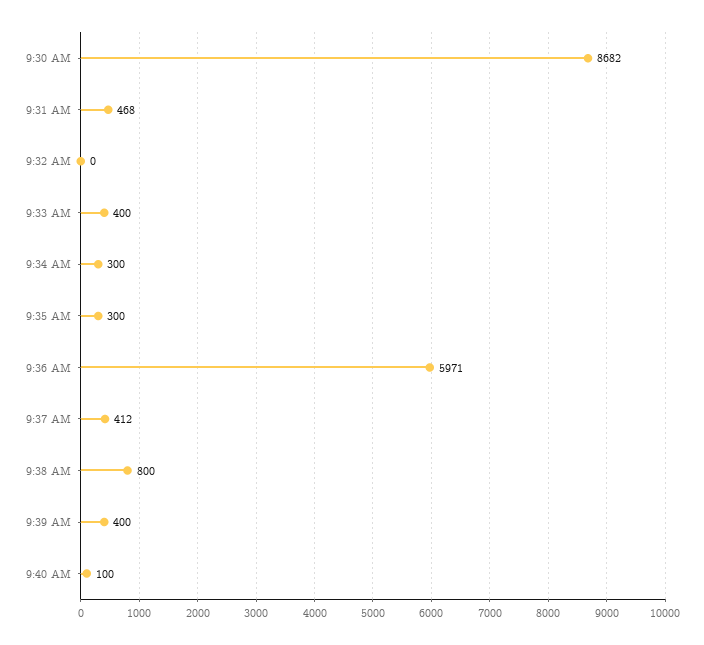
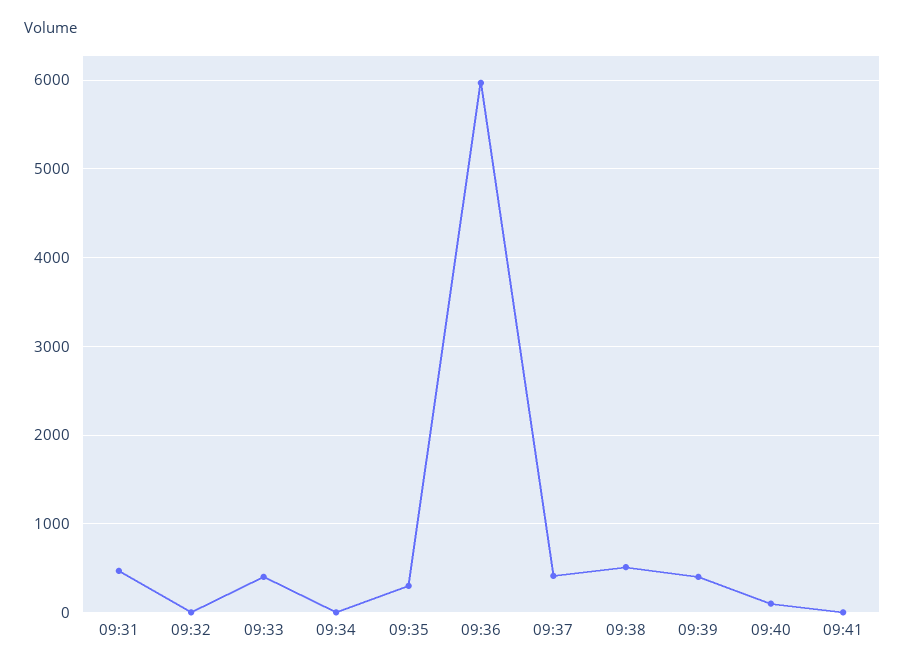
9:30 AM: 8682 -> none
9:34 AM: 300 -> 0
9:38 AM: 800 -> 500
09:41: none -> 0

